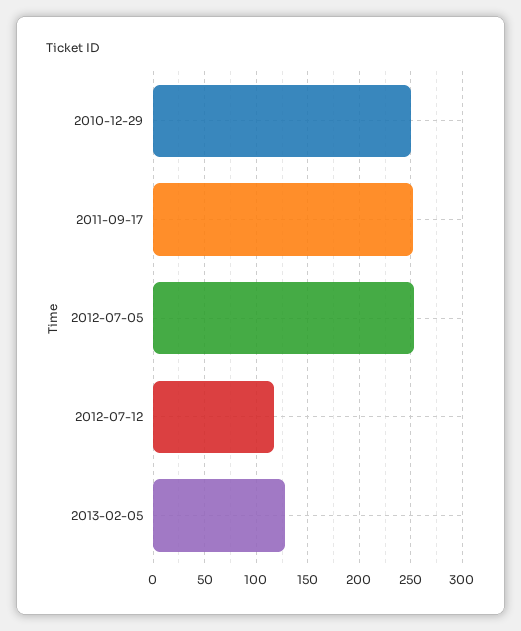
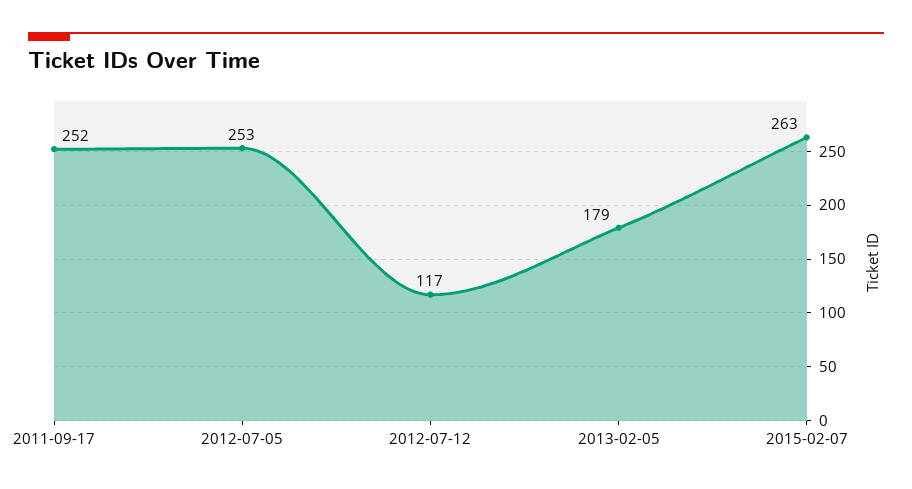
2010-12-29: 250 -> none
2013-02-05: 130 -> 179
2015-02-07: none -> 263

